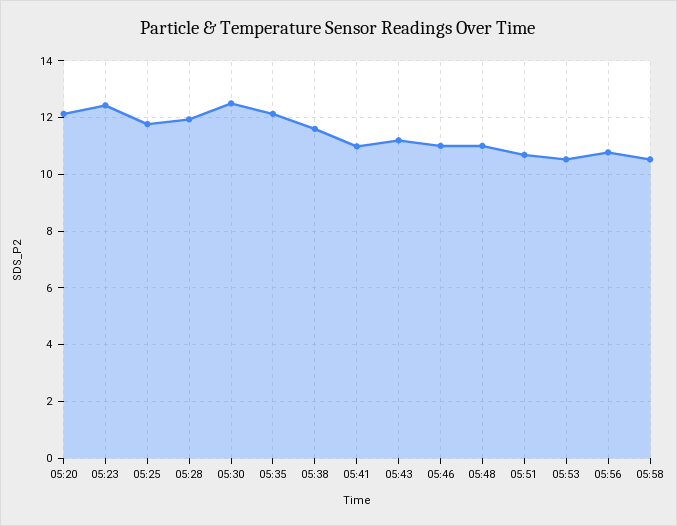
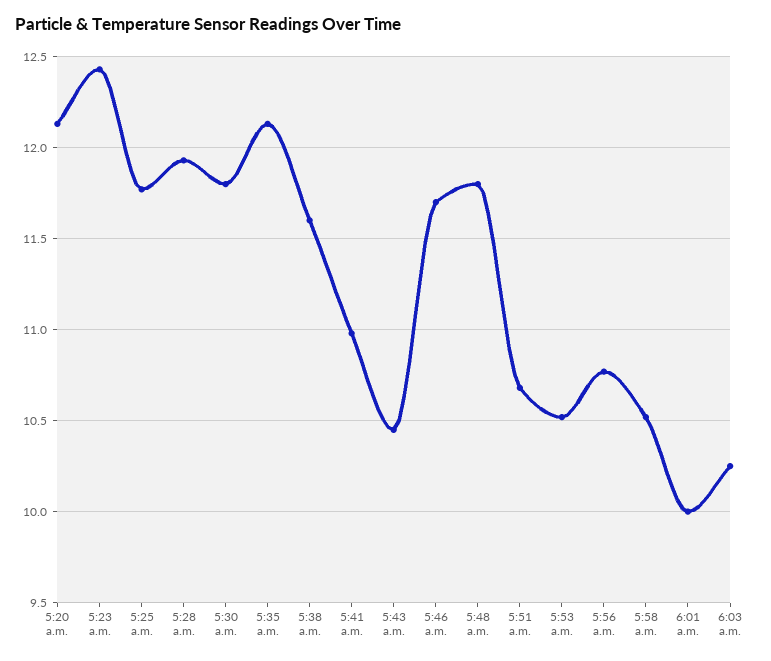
05:30: 12.5 -> 11.8
05:43: 11.25 -> 10.45
05:46: 11 -> 11.7
05:48: 11 -> 11.8
6:01 a.m.: none -> 10
6:03 a.m.: none -> 10.25

